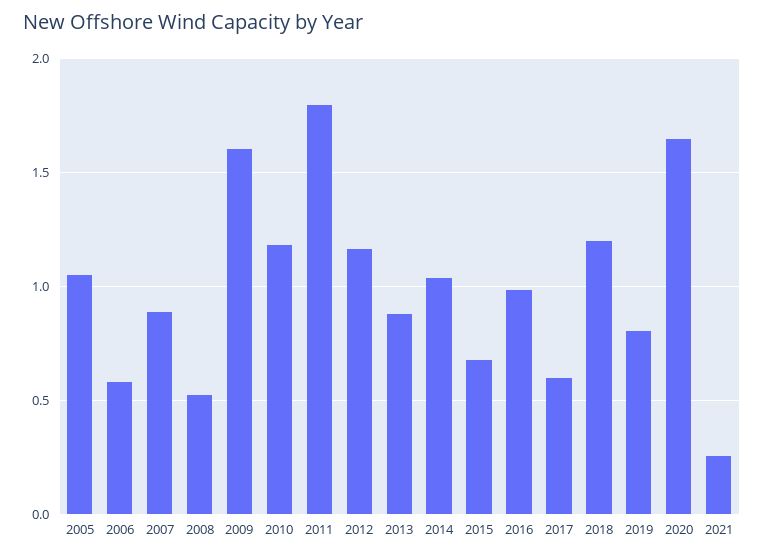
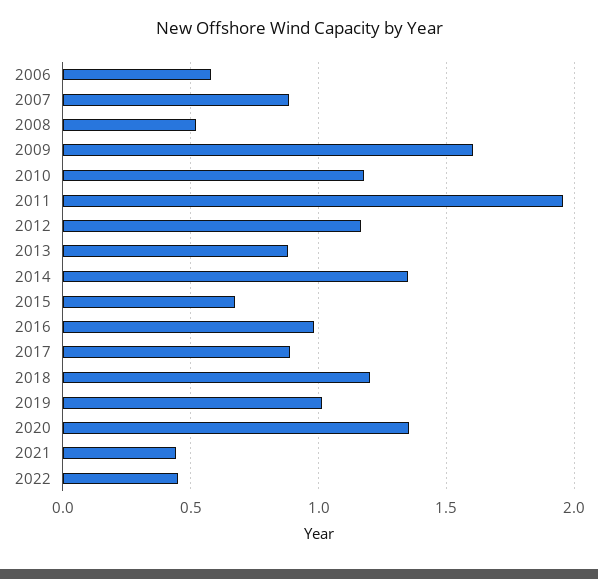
2005: 1.05 -> none
2011: 1.8 -> 1.95
2014: 1.05 -> 1.35
2017: 0.6 -> 0.9
2019: 0.8 -> 1
2020: 1.65 -> 1.35
2021: 0.25 -> 0.45
2022: none -> 0.45

